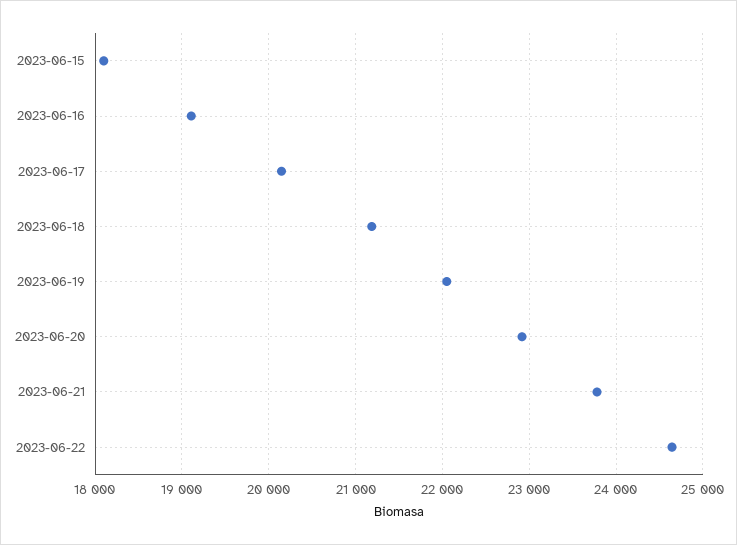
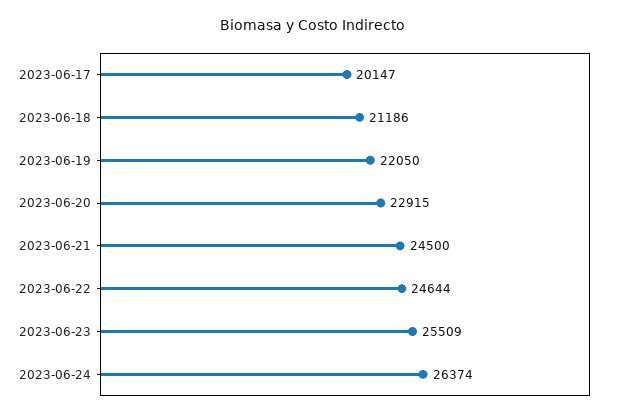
2023-06-15: 18100 -> none
2023-06-16: 19100 -> none
2023-06-21: 23800 -> 24500
2023-06-23: none -> 25509
2023-06-24: none -> 26374

